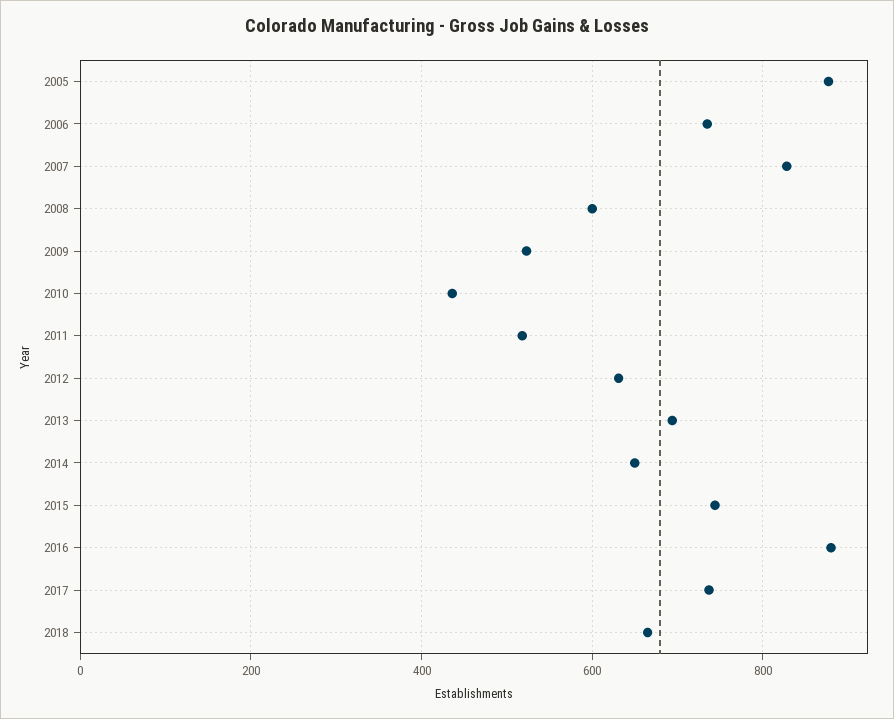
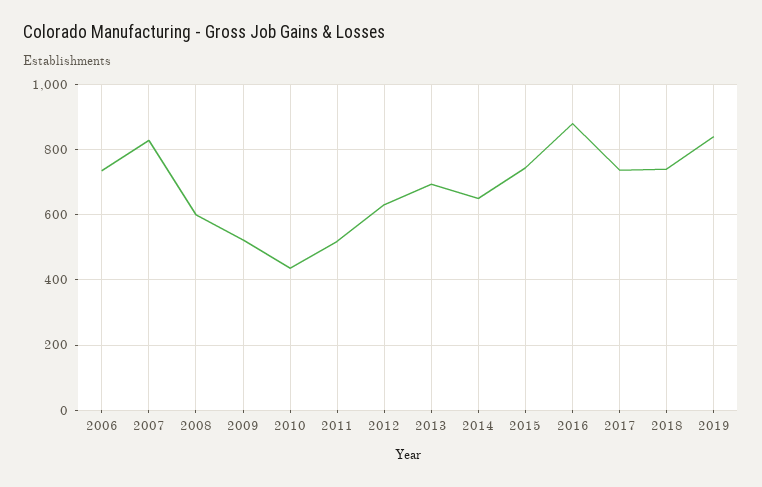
2005: 880 -> none
2018: 660 -> 740
2019: none -> 840

